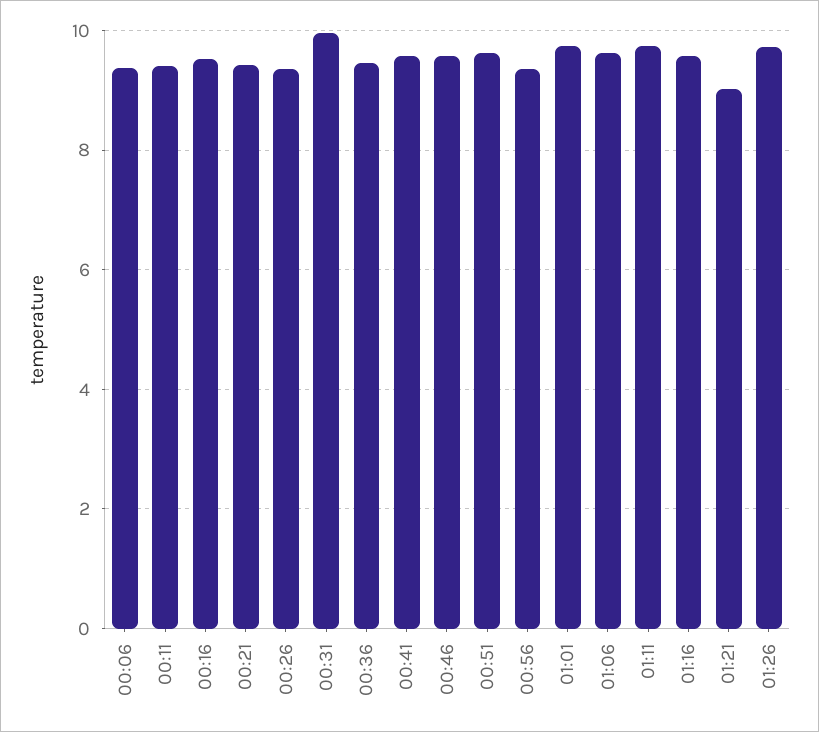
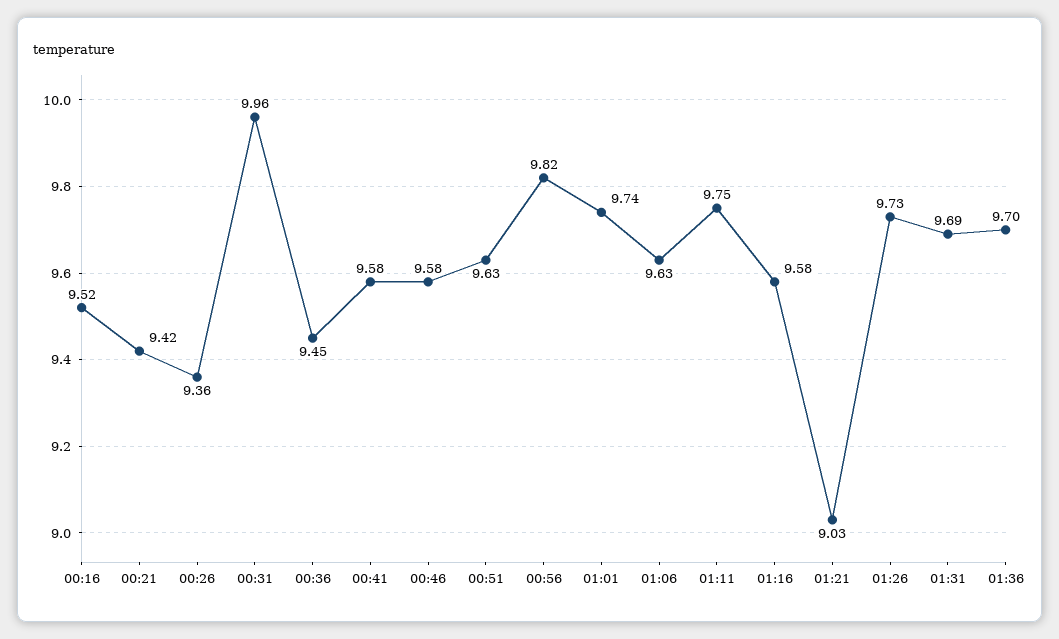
00:06: 9.4 -> none
00:11: 9.4 -> none
00:56: 9.4 -> 9.82
01:31: none -> 9.69
01:36: none -> 9.7

